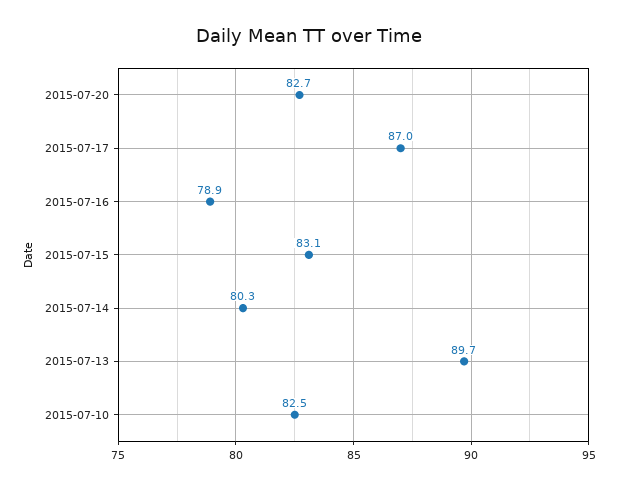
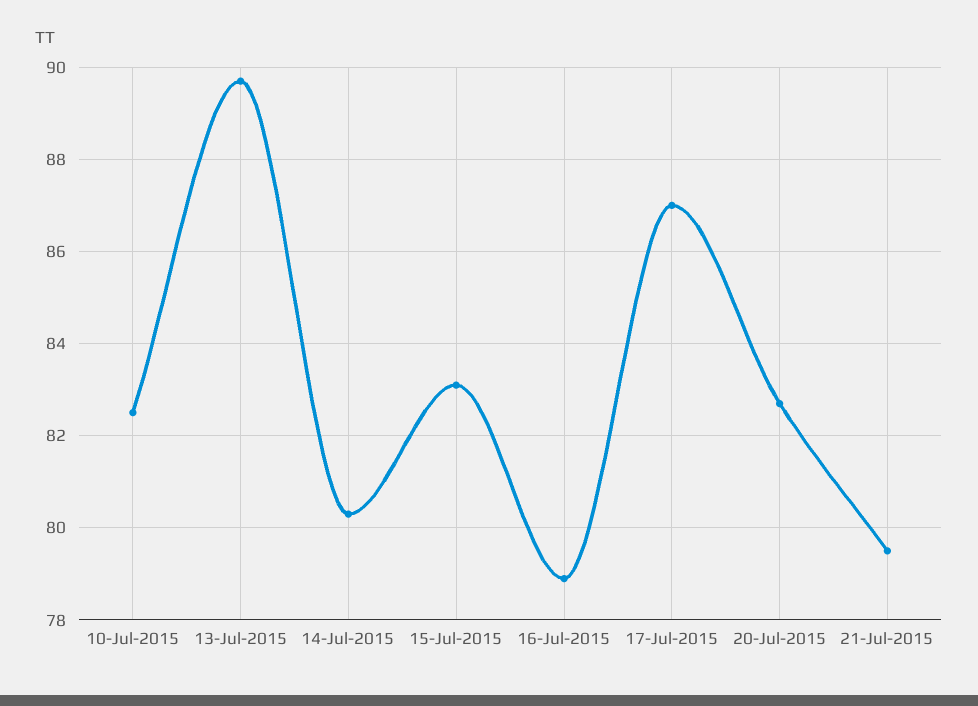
21-Jul-2015: none -> 79.5

